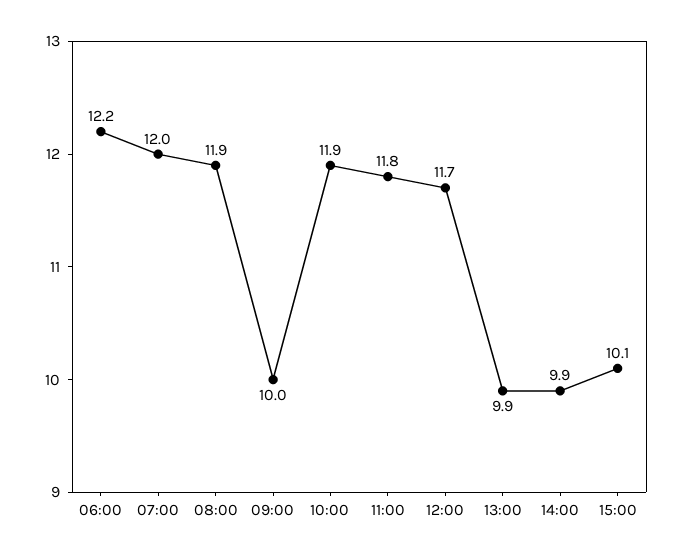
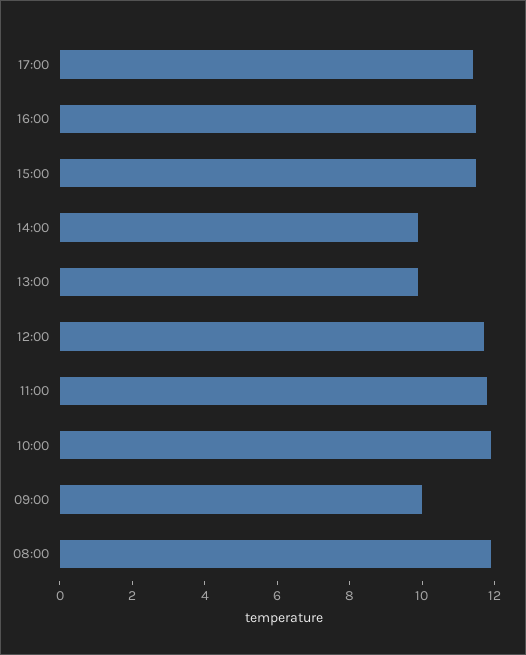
06:00: 12.2 -> none
07:00: 12 -> none
15:00: 10.1 -> 11.5
17:00: none -> 11.5
16:00: none -> 11.5

